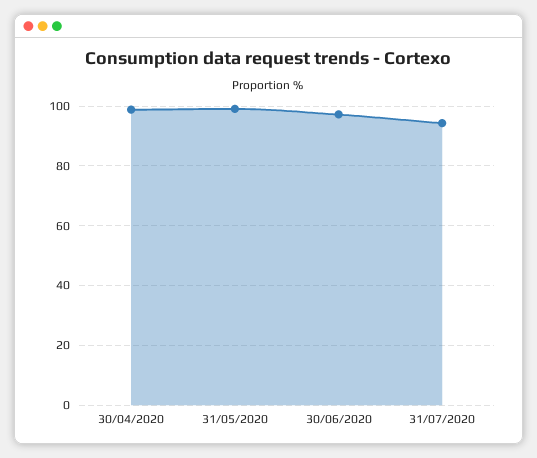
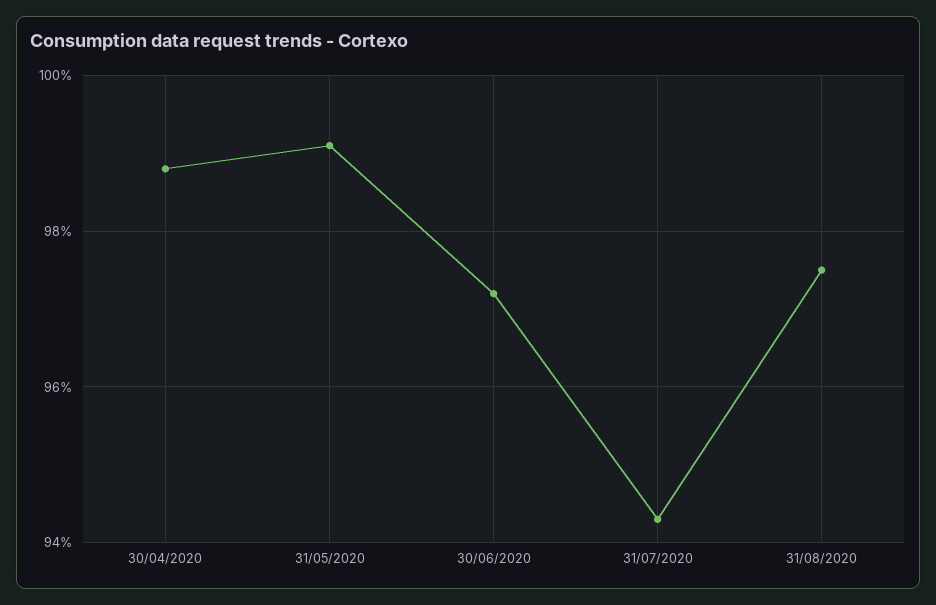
31/08/2020: none -> 97.5

